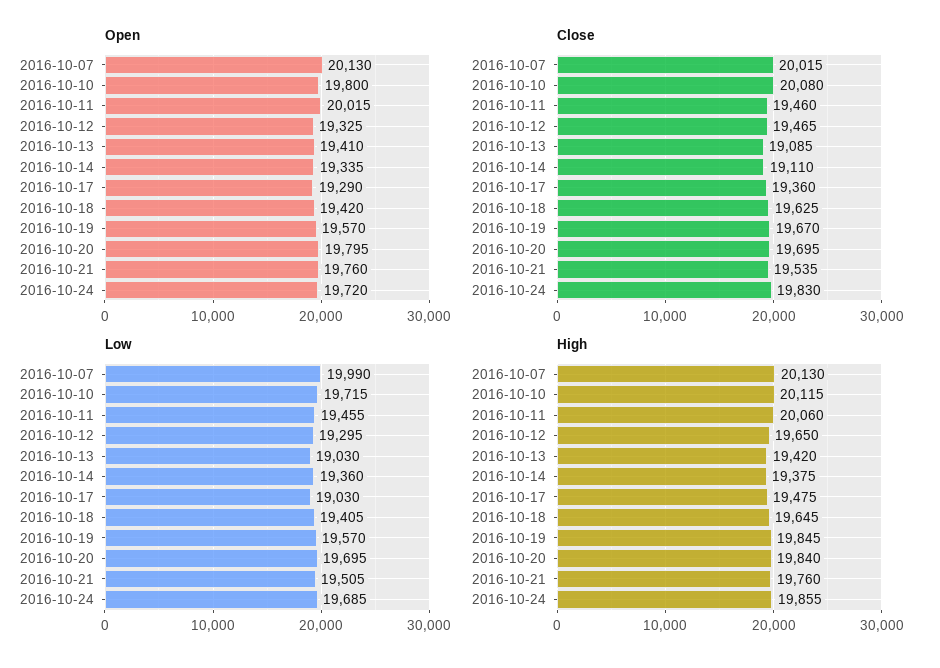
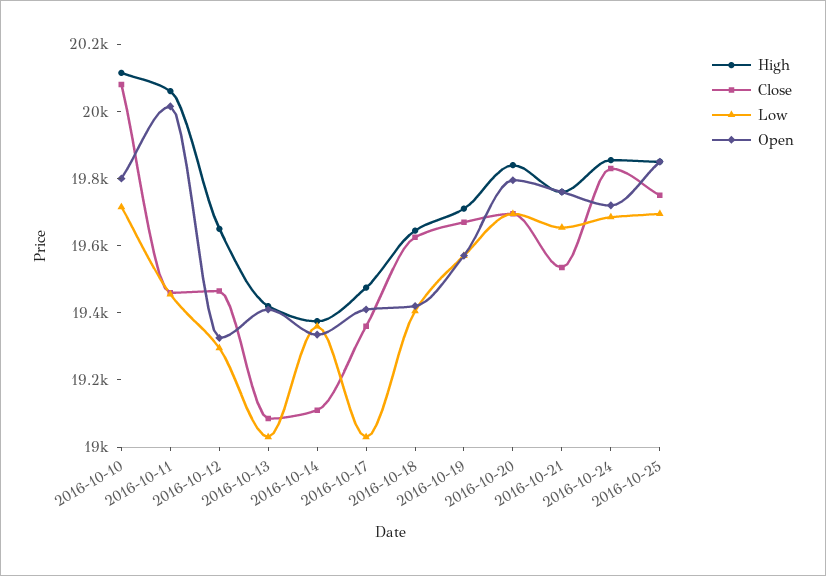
Open, 2016-10-07: 20130 -> none
Open, 2016-10-17: 19290 -> 19400
Close, 2016-10-07: 20015 -> none
Low, 2016-10-07: 19990 -> none
Low, 2016-10-21: 19505 -> 19650
High, 2016-10-07: 20130 -> none
High, 2016-10-19: 19845 -> 19700
High, 2016-10-25: none -> 19850
Close, 2016-10-25: none -> 19750
Low, 2016-10-25: none -> 19700
Open, 2016-10-25: none -> 19850

